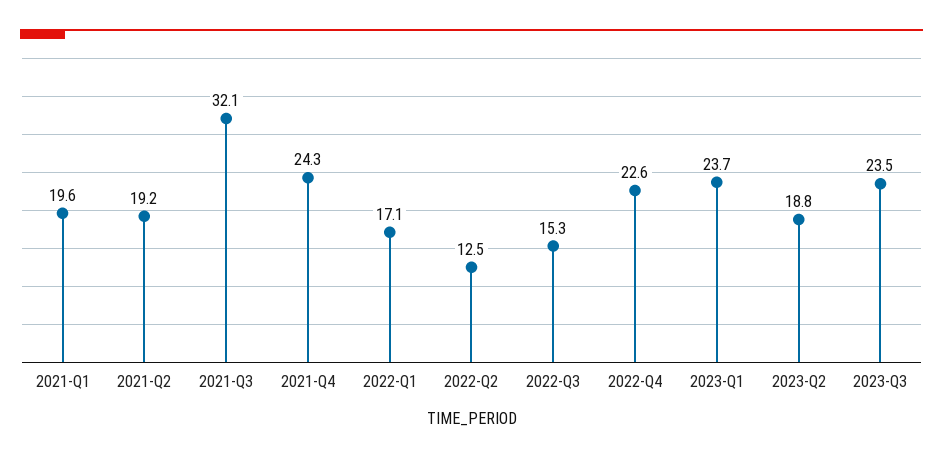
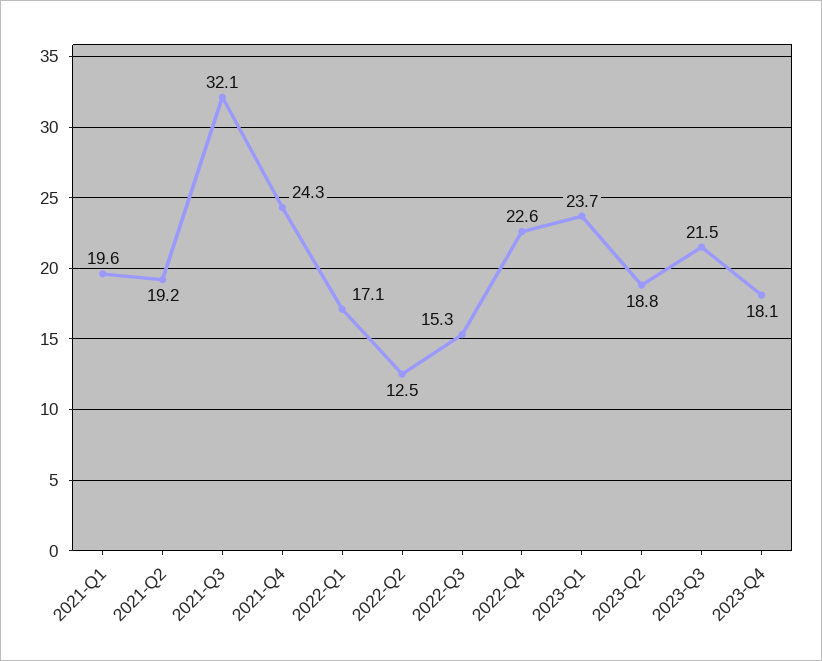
2023-Q3: 23.5 -> 21.5
2023-Q4: none -> 18.1

